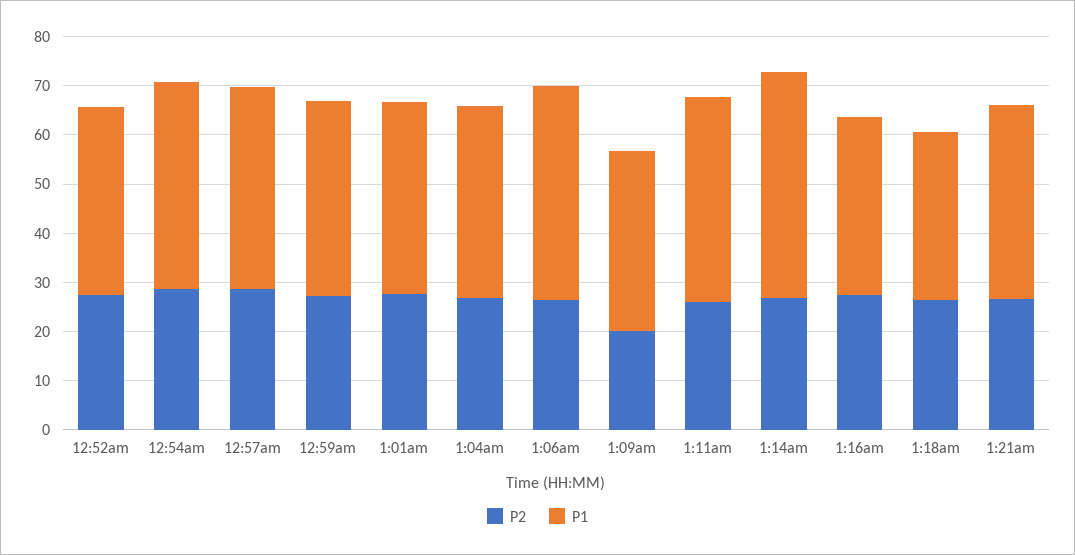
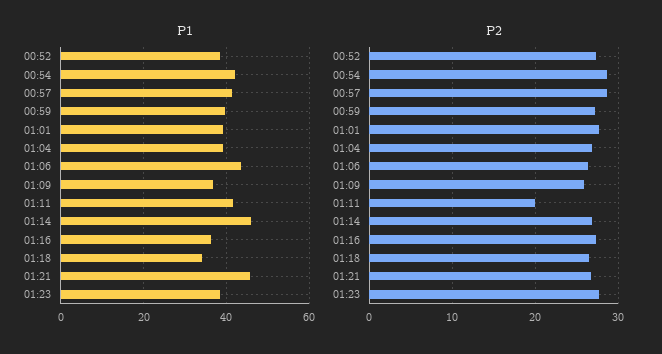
P2, 1:09am: 20 -> 26
P2, 1:11am: 26 -> 20
P1, 1:21am: 40 -> 46
P1, 01:23: none -> 38
P2, 01:23: none -> 28

